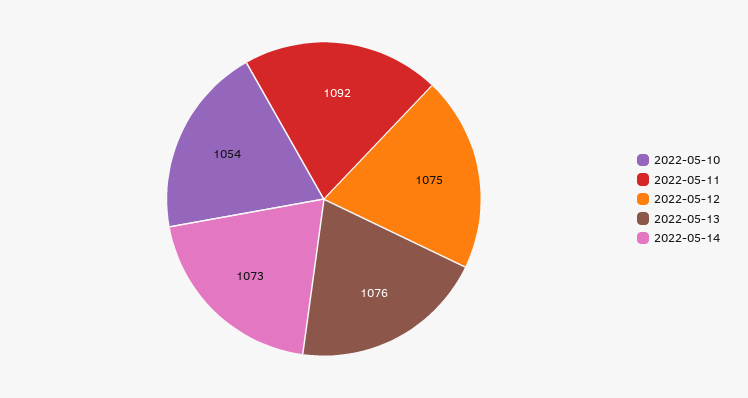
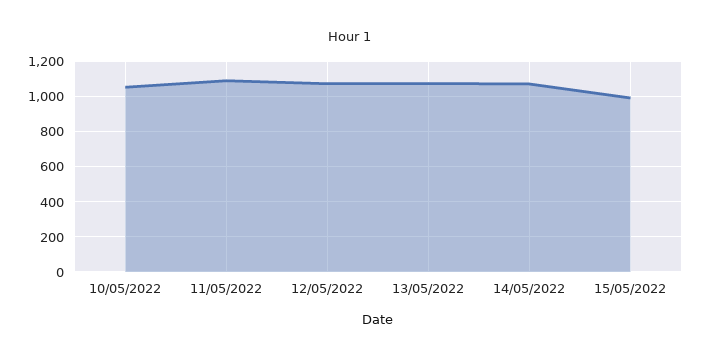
15/05/2022: none -> 1000

